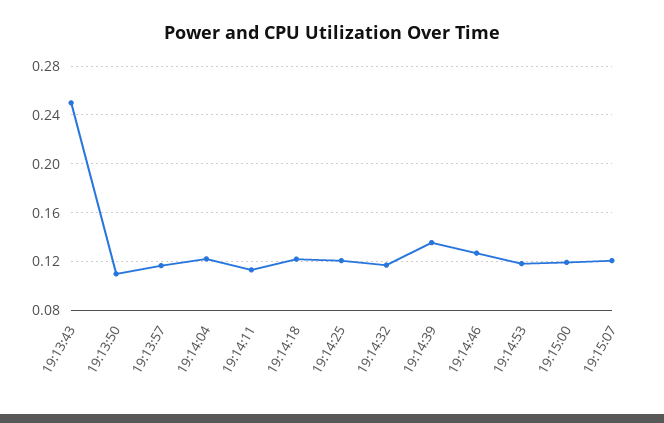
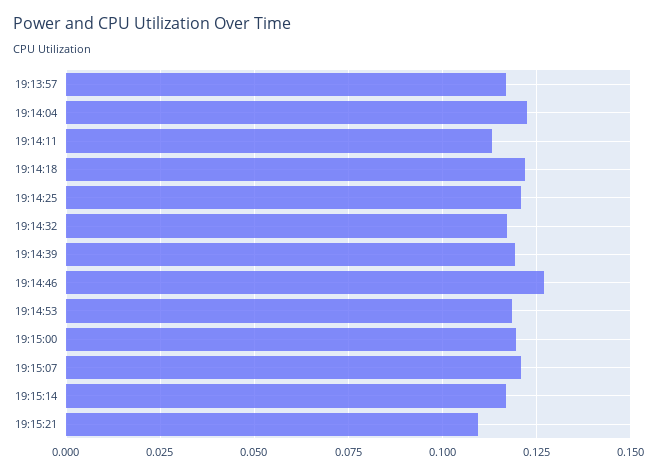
19:13:43: 0.25 -> none
19:13:50: 0.11 -> none
19:14:39: 0.135 -> 0.12
19:15:14: none -> 0.1175
19:15:21: none -> 0.11

